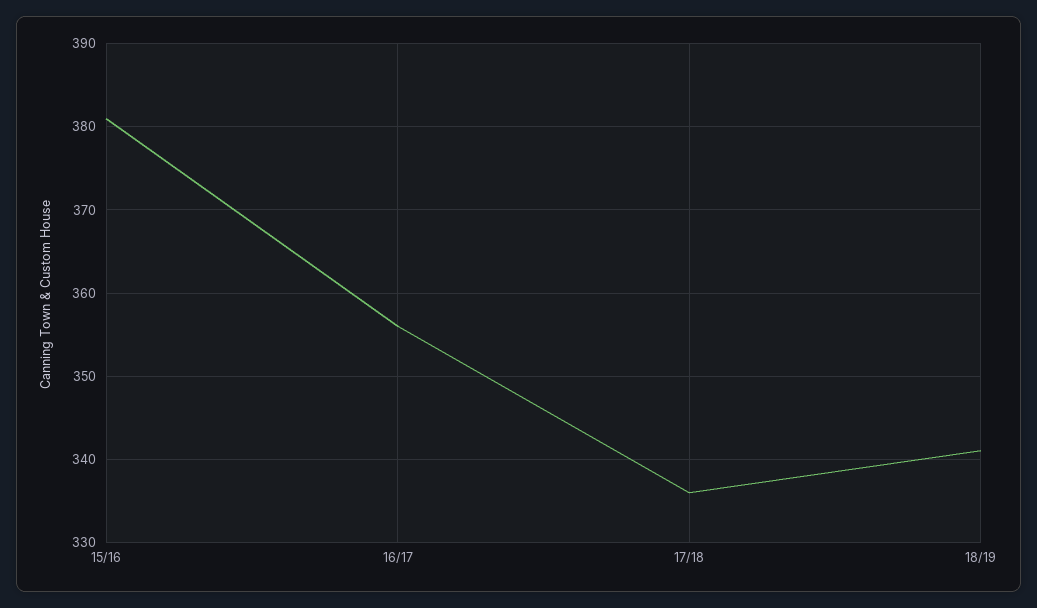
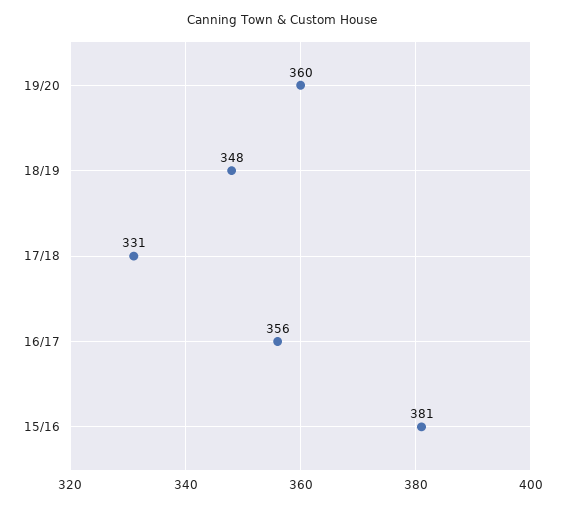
17/18: 336 -> 331
18/19: 341 -> 348
19/20: none -> 360

